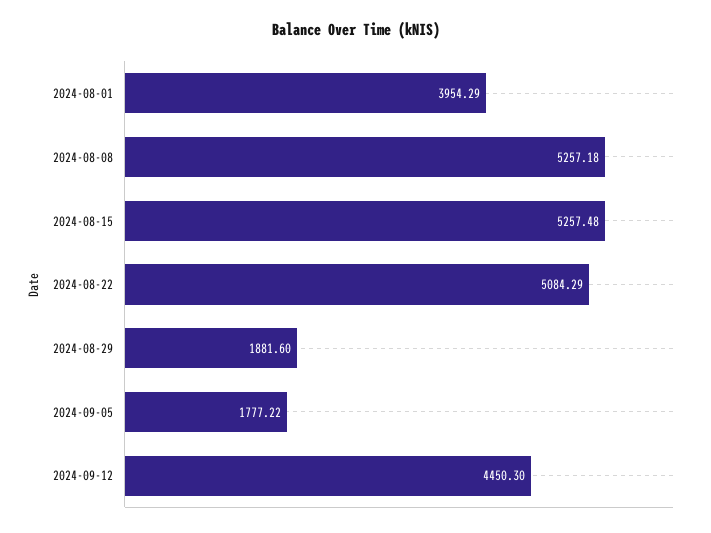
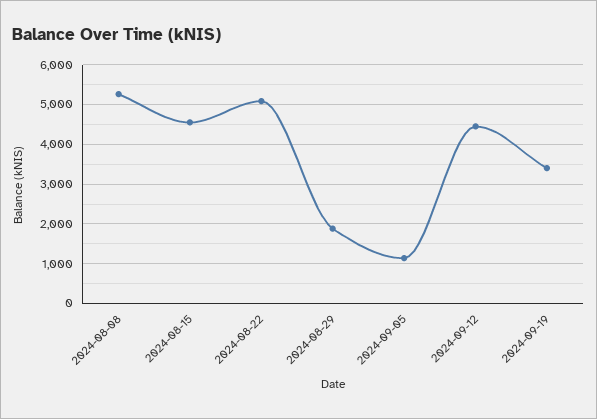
2024-08-01: 3954.29 -> none
2024-08-15: 5257.48 -> 4600
2024-09-05: 1777.22 -> 1200
2024-09-19: none -> 3400

